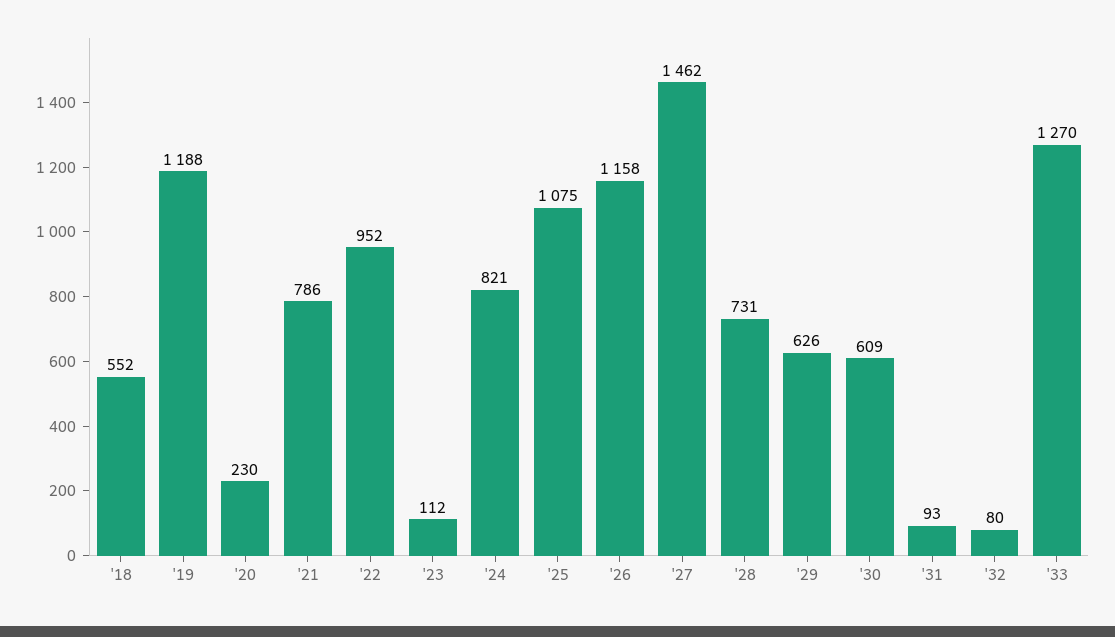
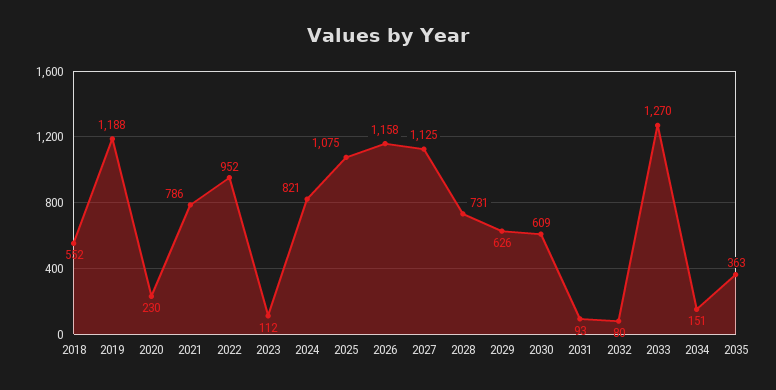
'27: 1462 -> 1125
2034: none -> 151
2035: none -> 363

